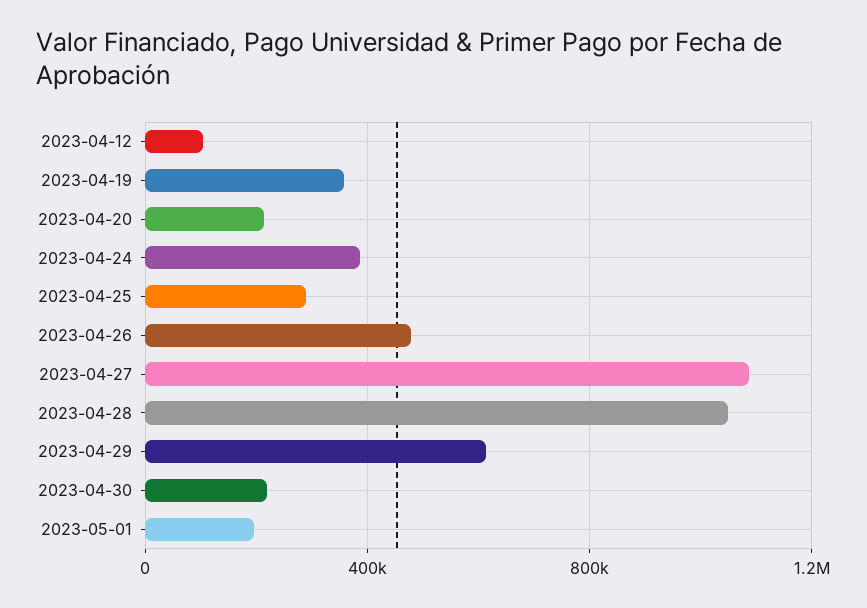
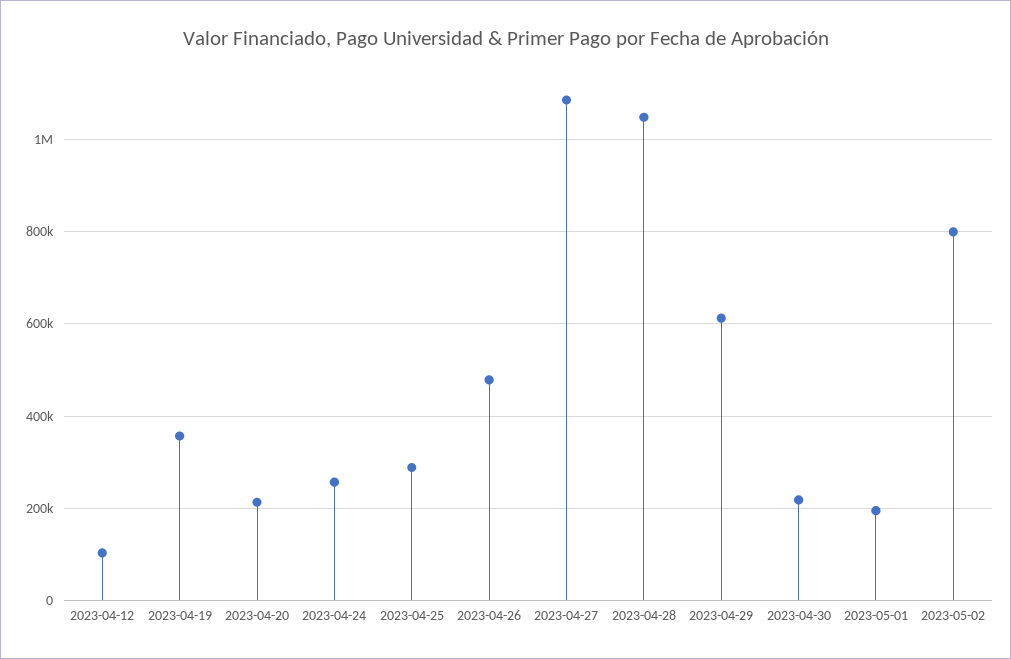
2023-04-24: 400000 -> 260000
2023-05-02: none -> 800000

